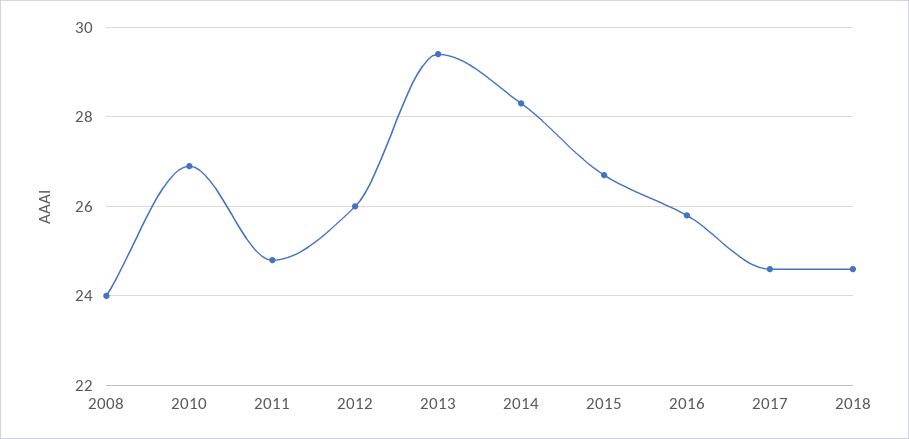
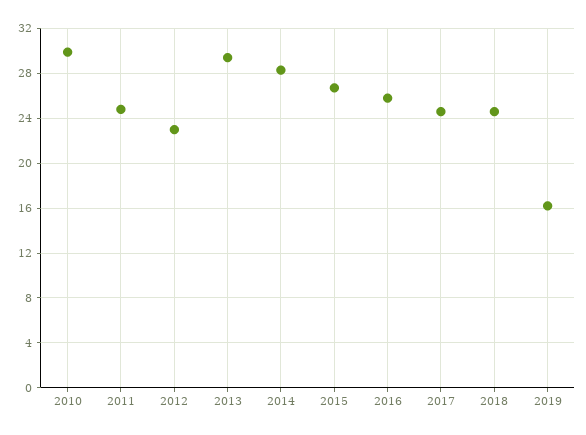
2008: 24 -> none
2010: 27 -> 30
2012: 26 -> 23
2019: none -> 16

